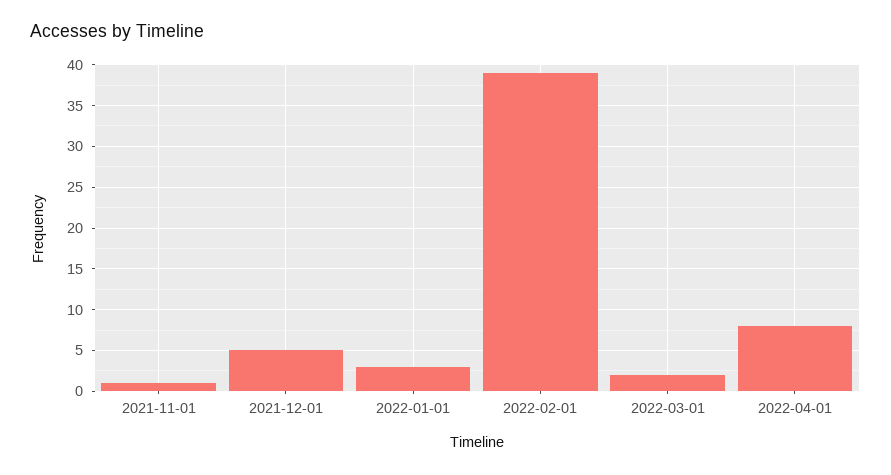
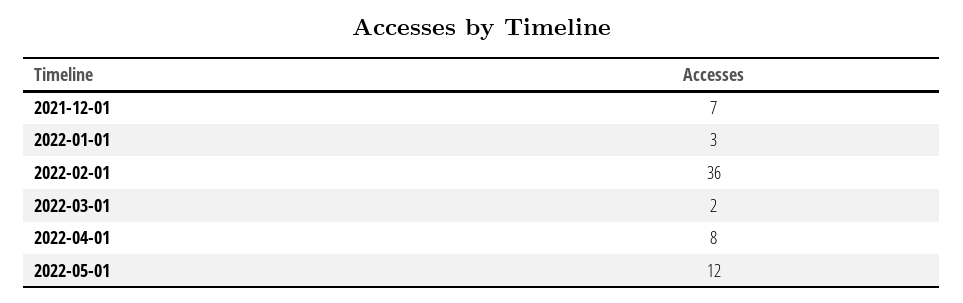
2021-11-01: 1 -> none
2021-12-01: 5 -> 7
2022-02-01: 39 -> 36
2022-05-01: none -> 12

